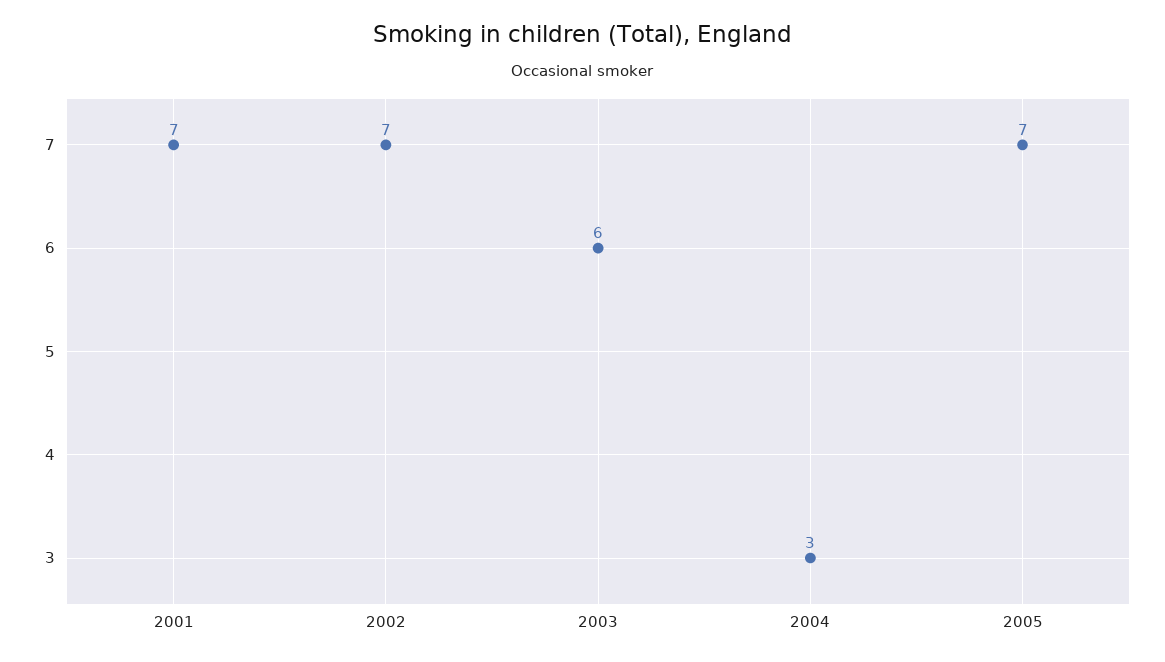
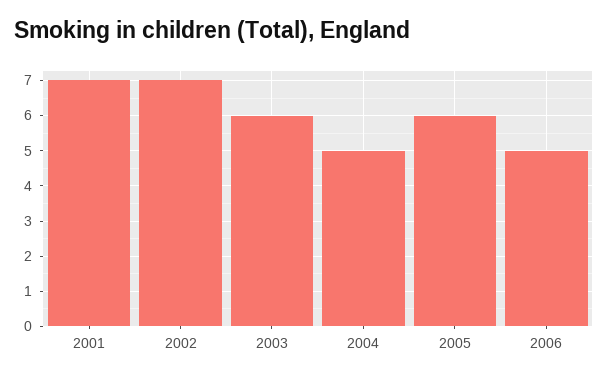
2004: 3 -> 5
2005: 7 -> 6
2006: none -> 5

